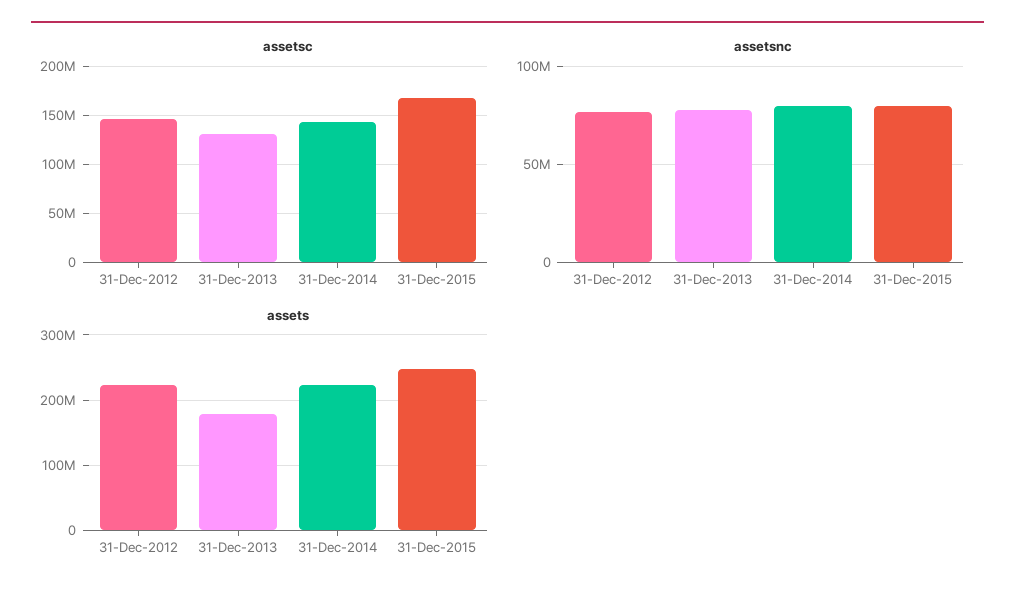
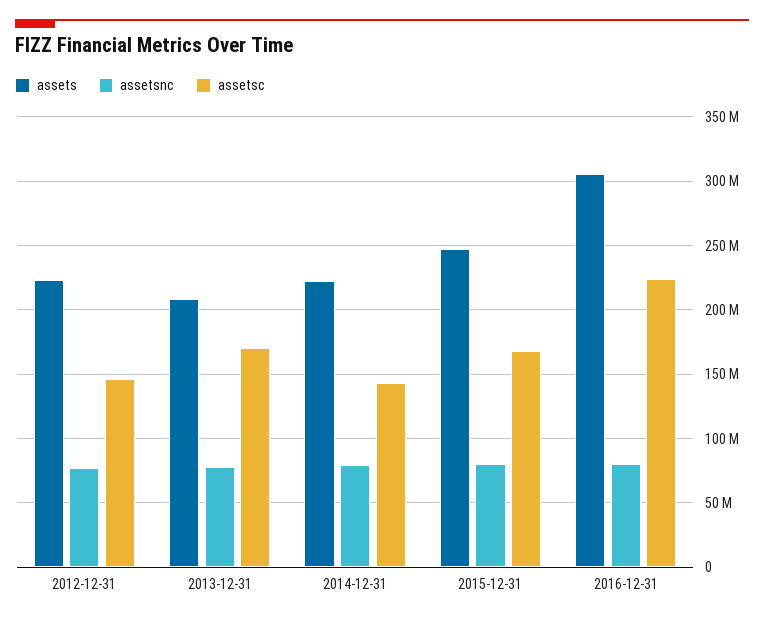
assetsc, 31-Dec-2013: 130000000 -> 170000000
assets, 31-Dec-2013: 180000000 -> 210000000
assets, 2016-12-31: none -> 305000000
assetsnc, 2016-12-31: none -> 80000000
assetsc, 2016-12-31: none -> 225000000

